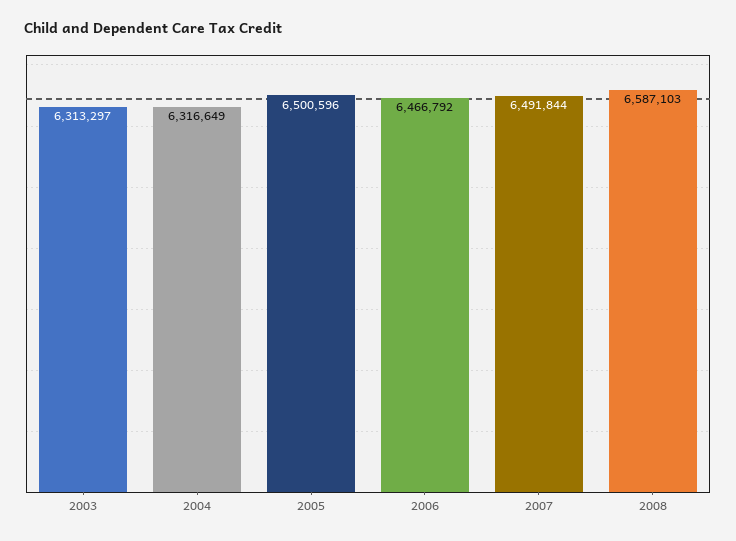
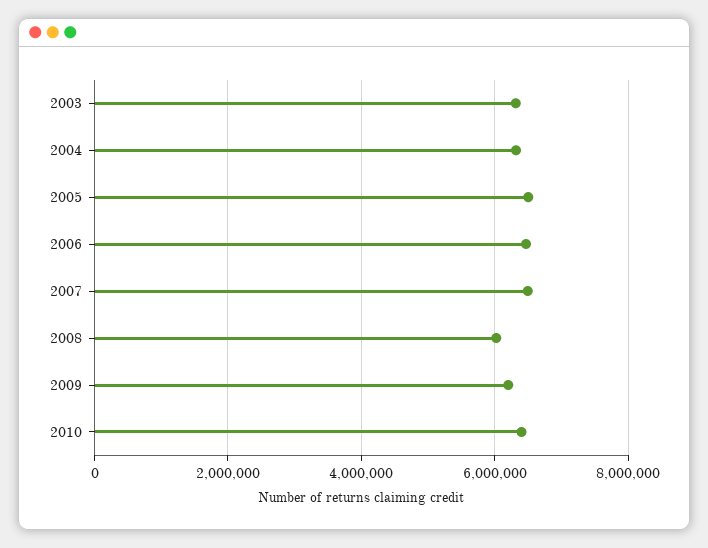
2008: 6587103 -> 6000000
2009: none -> 6200000
2010: none -> 6400000

